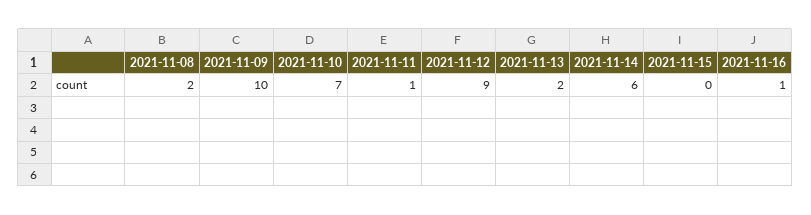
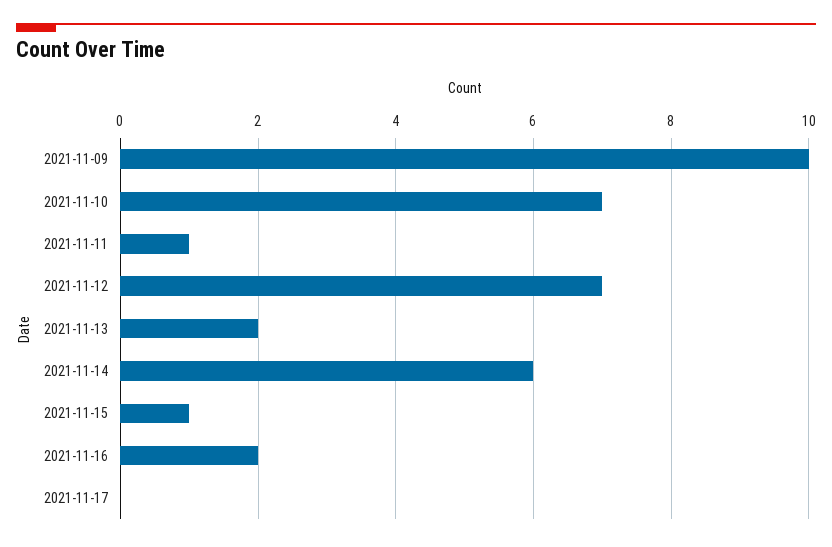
2021-11-08: 2 -> none
2021-11-12: 9 -> 7
2021-11-15: 0 -> 1
2021-11-16: 1 -> 2
2021-11-17: none -> 0

